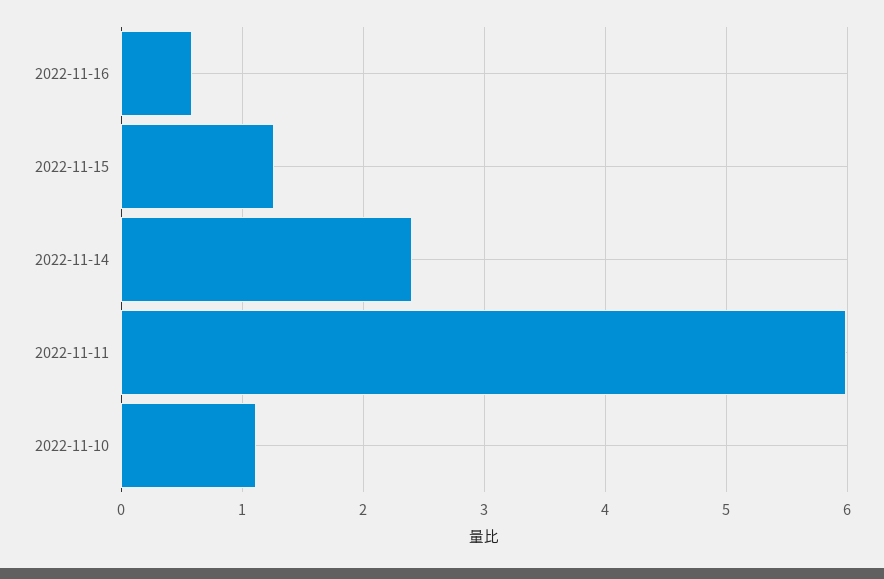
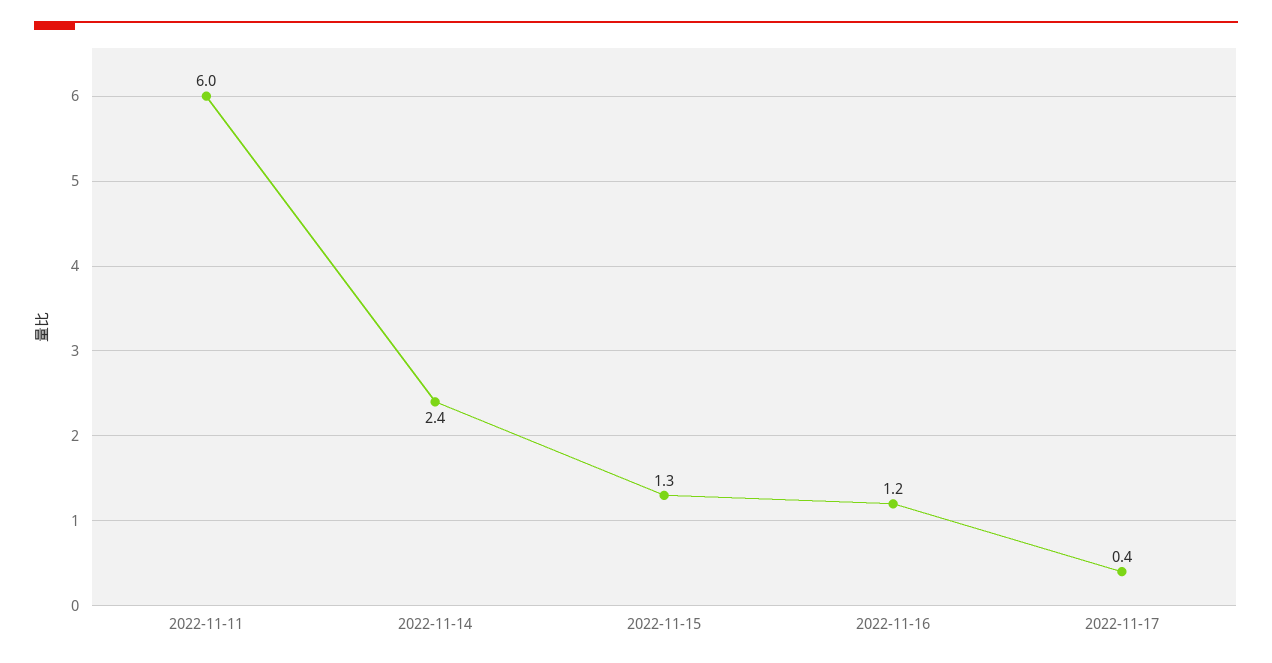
2022-11-16: 0.6 -> 1.2
2022-11-10: 1.1 -> none
2022-11-17: none -> 0.4

